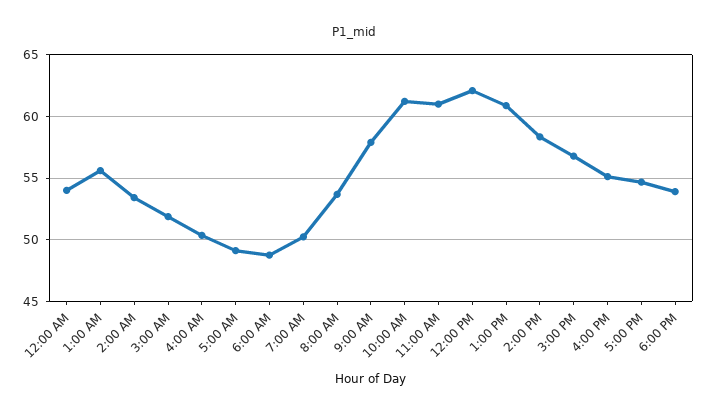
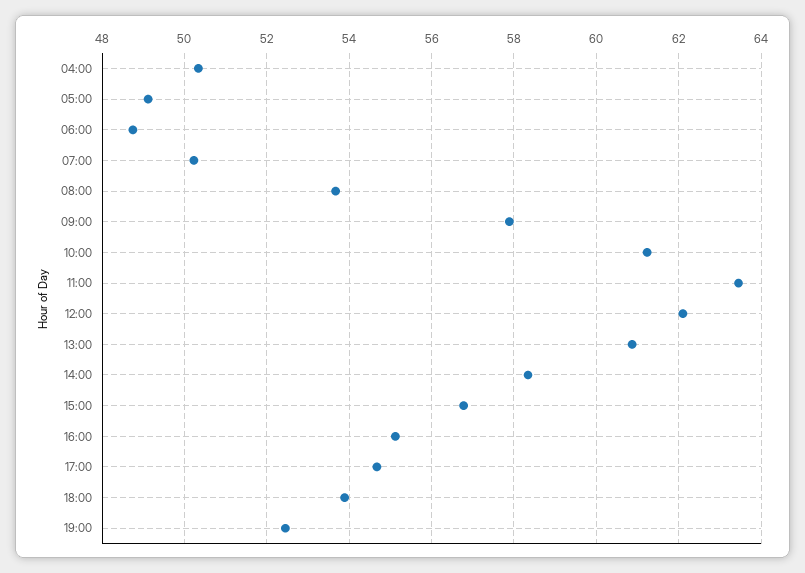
12:00 AM: 54 -> none
1:00 AM: 55.5 -> none
2:00 AM: 53.5 -> none
3:00 AM: 52 -> none
11:00 AM: 61 -> 63.4
19:00: none -> 52.4

